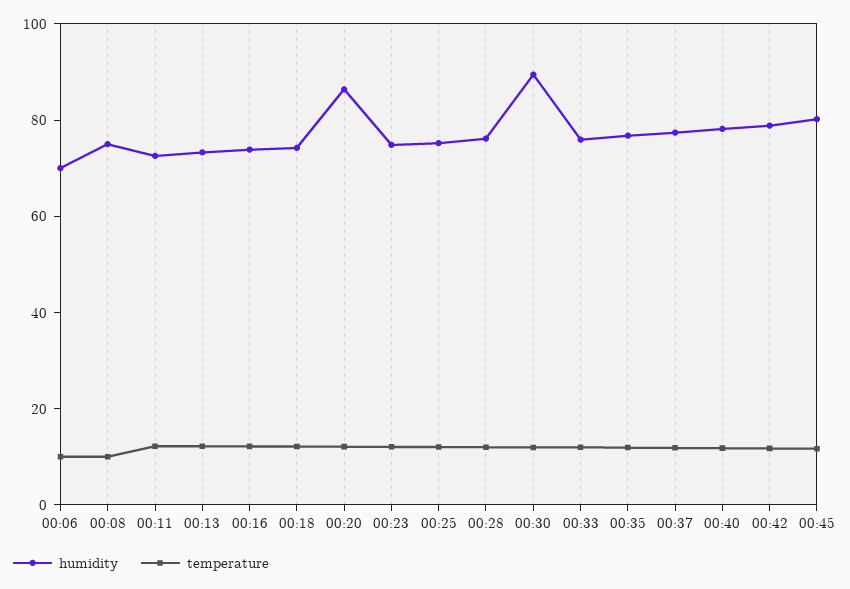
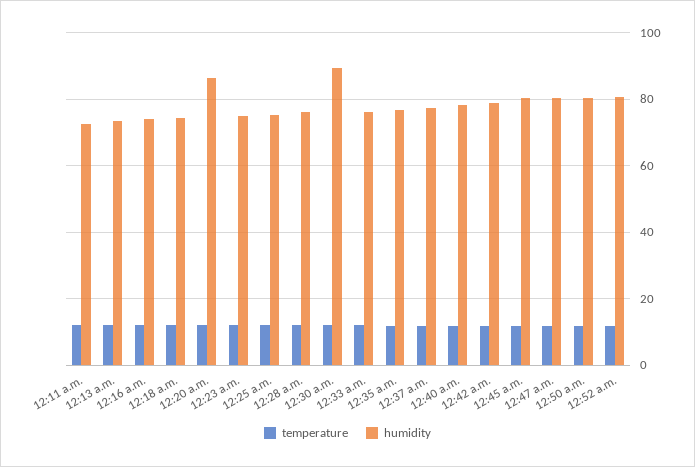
humidity, 00:06: 70 -> none
temperature, 00:06: 10 -> none
humidity, 00:08: 75 -> none
temperature, 00:08: 10 -> none
temperature, 12:47 a.m.: none -> 12
humidity, 12:47 a.m.: none -> 80
temperature, 12:50 a.m.: none -> 12
humidity, 12:50 a.m.: none -> 80
temperature, 12:52 a.m.: none -> 12
humidity, 12:52 a.m.: none -> 80

